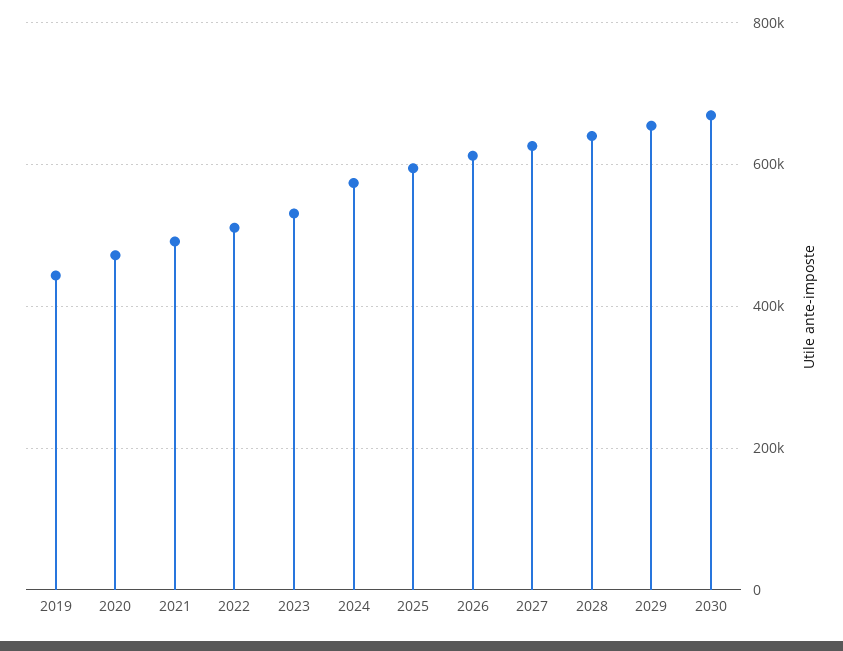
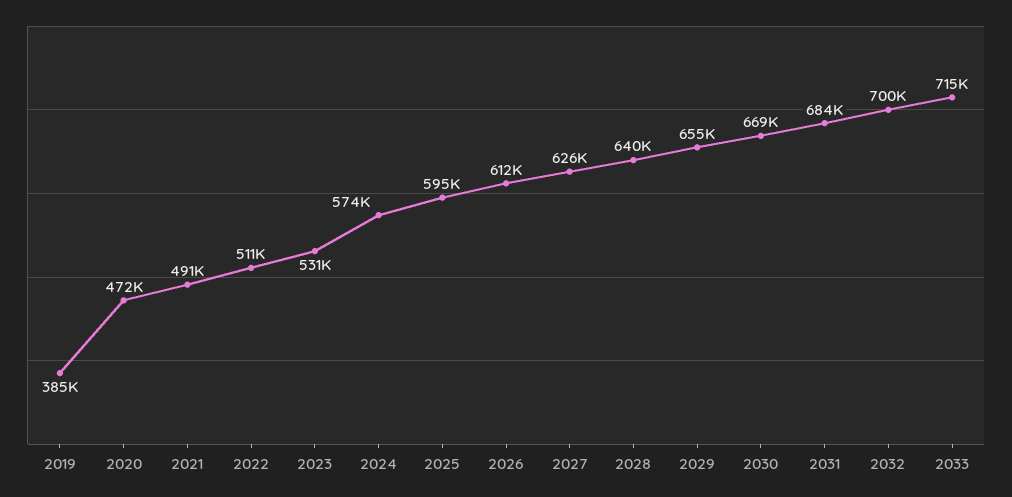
2019: 440000 -> 385000
2031: none -> 684000
2032: none -> 700000
2033: none -> 715000

